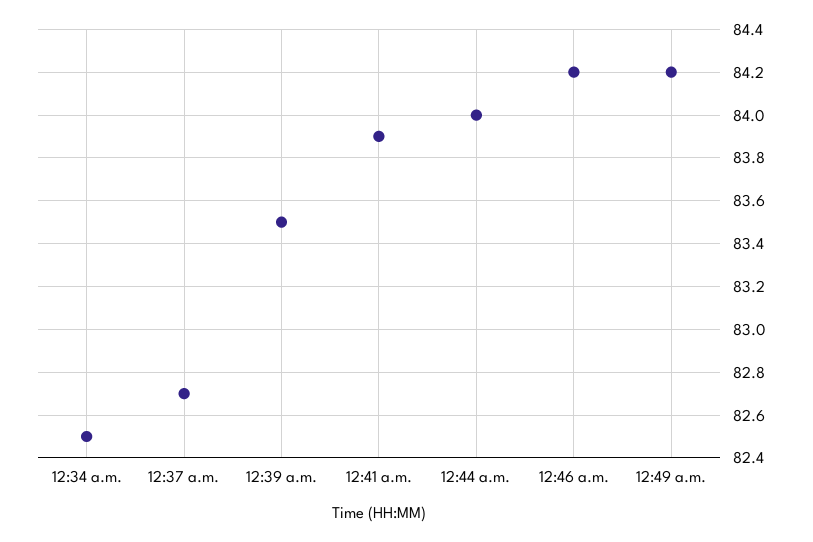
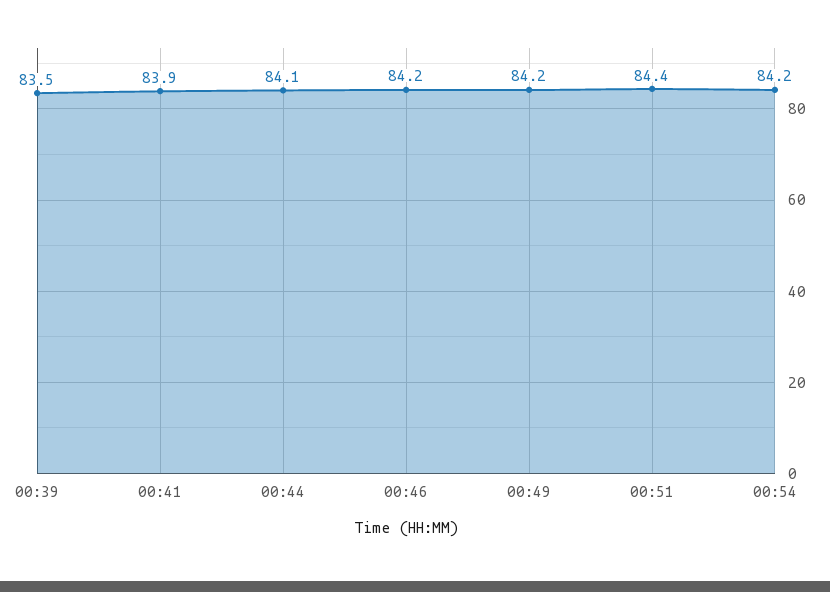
12:34 a.m.: 82.5 -> none
12:37 a.m.: 82.7 -> none
12:44 a.m.: 84 -> 84.1
00:51: none -> 84.4
00:54: none -> 84.2

